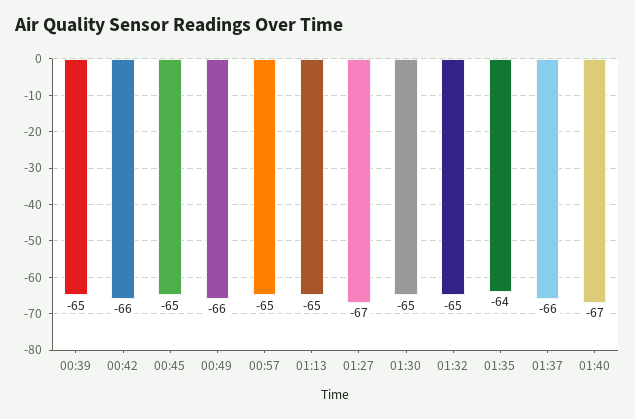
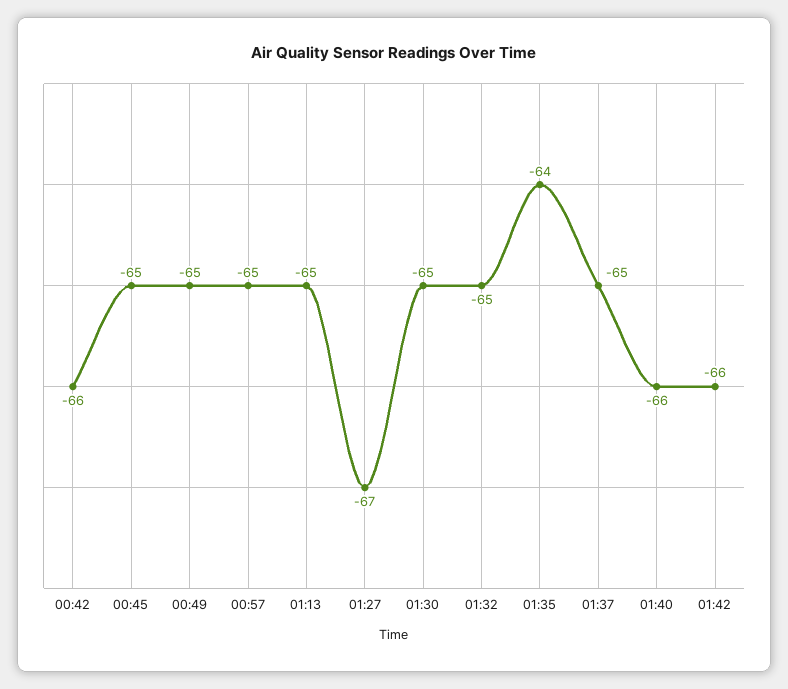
00:39: -65 -> none
00:49: -66 -> -65
01:37: -66 -> -65
01:40: -67 -> -66
01:42: none -> -66

